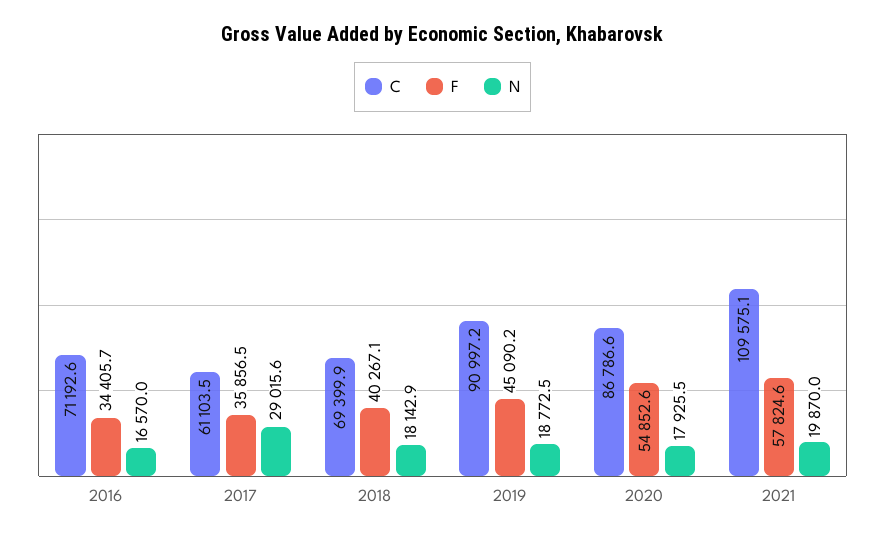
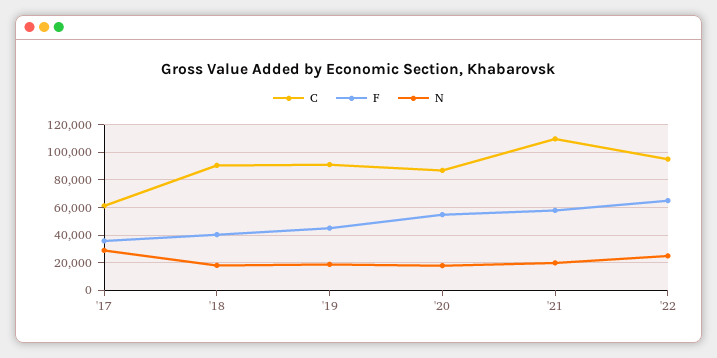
C, 2016: 71192.6 -> none
F, 2016: 34405.7 -> none
N, 2016: 16570 -> none
C, 2018: 69399.9 -> 90000
C, '22: none -> 95000
F, '22: none -> 65000
N, '22: none -> 25000

